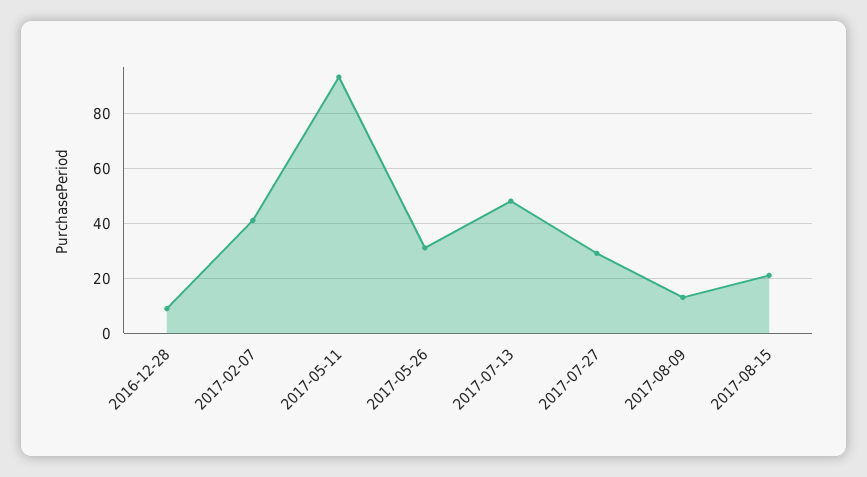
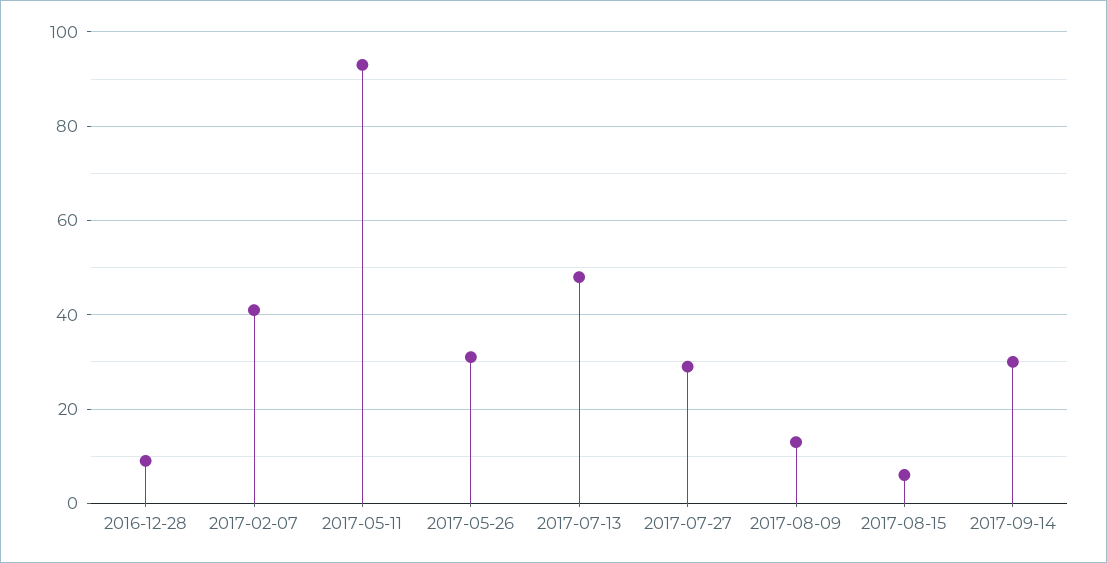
2017-08-15: 20 -> 5
2017-09-14: none -> 30

